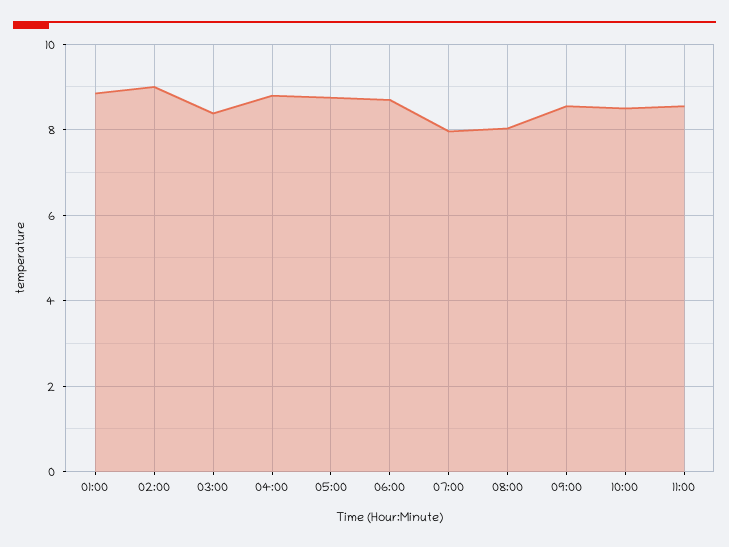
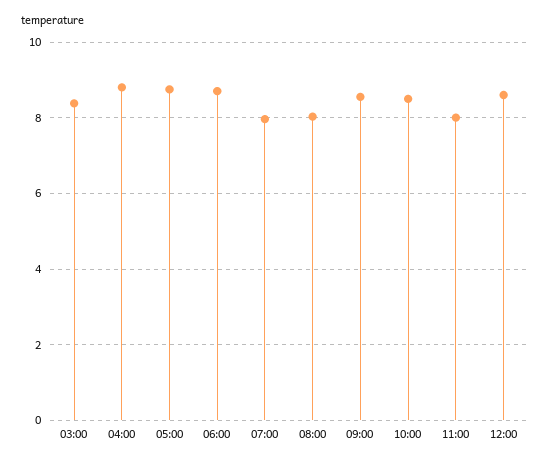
01:00: 8.8 -> none
02:00: 9 -> none
11:00: 8.6 -> 8
12:00: none -> 8.6

